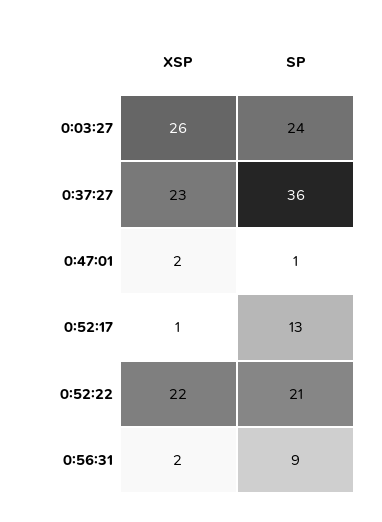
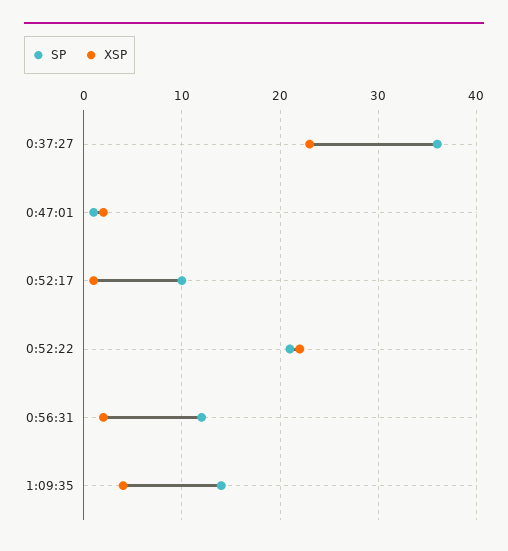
XSP, 0:03:27: 26 -> none
SP, 0:03:27: 24 -> none
SP, 0:52:17: 13 -> 10
SP, 0:56:31: 9 -> 12
SP, 1:09:35: none -> 14
XSP, 1:09:35: none -> 4

